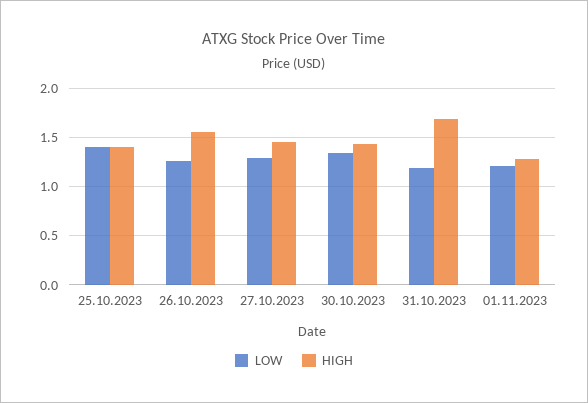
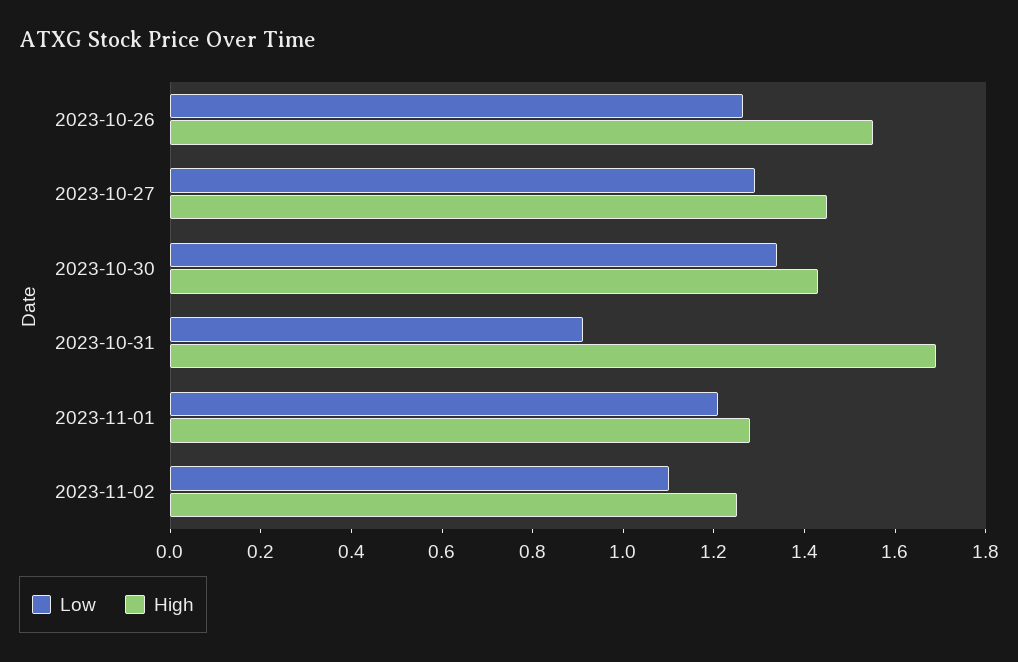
LOW, 25.10.2023: 1.4 -> none
HIGH, 25.10.2023: 1.4 -> none
LOW, 31.10.2023: 1.2 -> 0.9
LOW, 2023-11-02: none -> 1.1
HIGH, 2023-11-02: none -> 1.25

